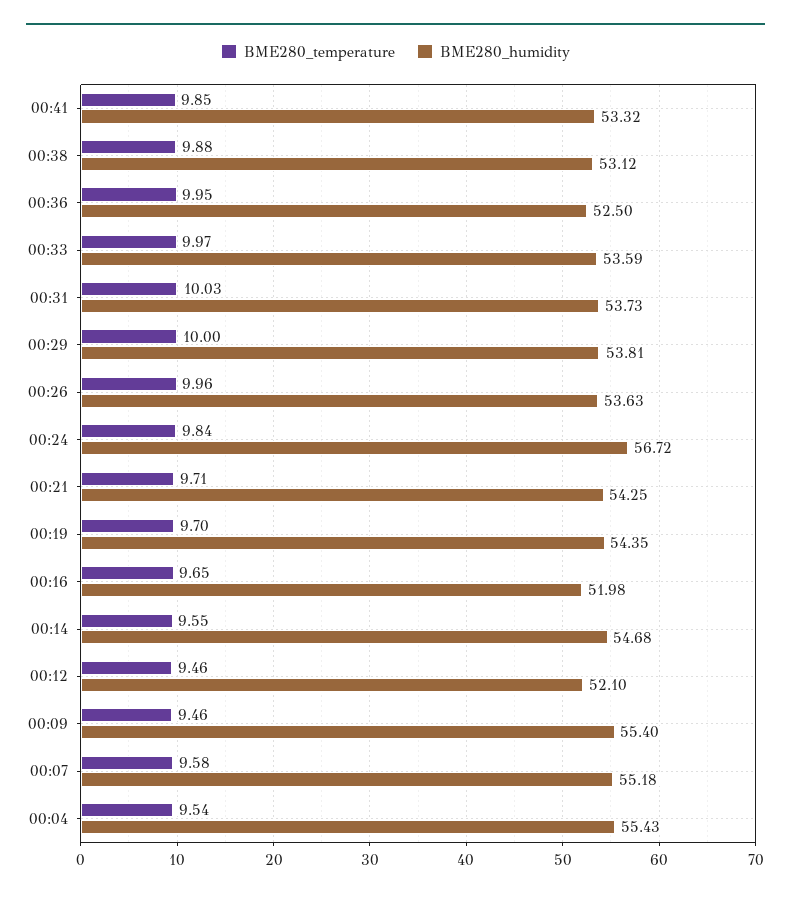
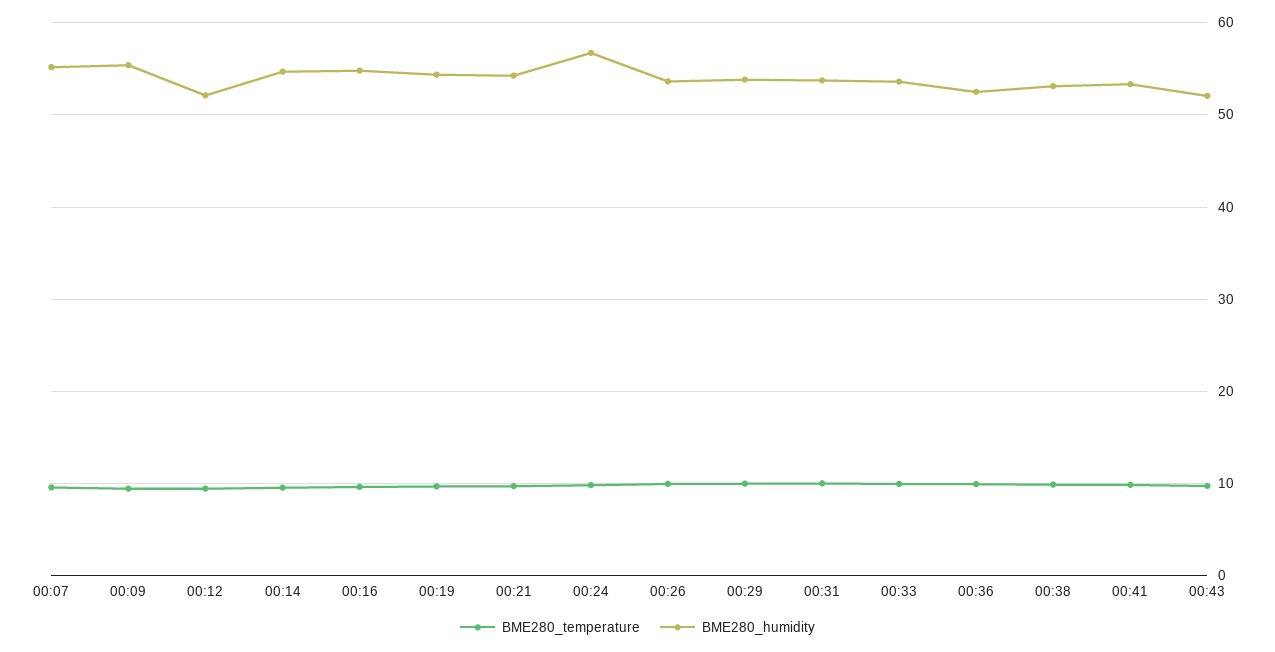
BME280_humidity, 00:16: 51.98 -> 55
BME280_temperature, 00:04: 9.54 -> none
BME280_humidity, 00:04: 55.43 -> none
BME280_temperature, 00:43: none -> 10
BME280_humidity, 00:43: none -> 52

